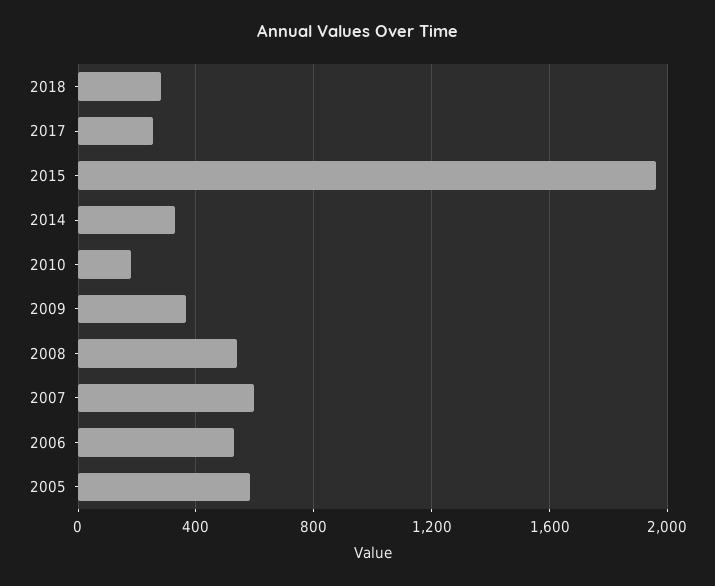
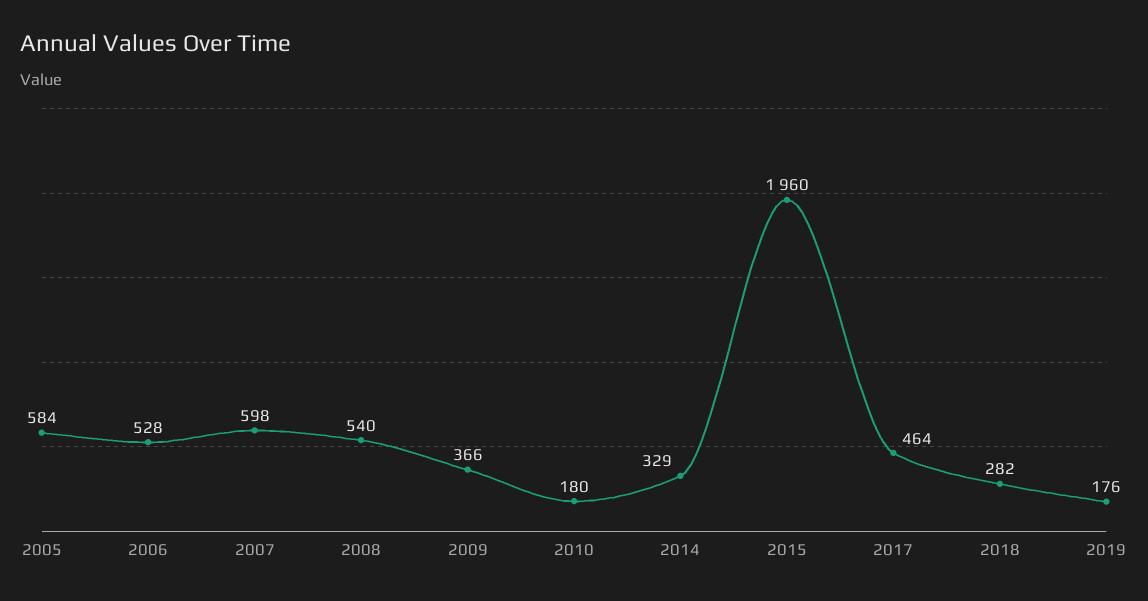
2017: 250 -> 464
2019: none -> 176

